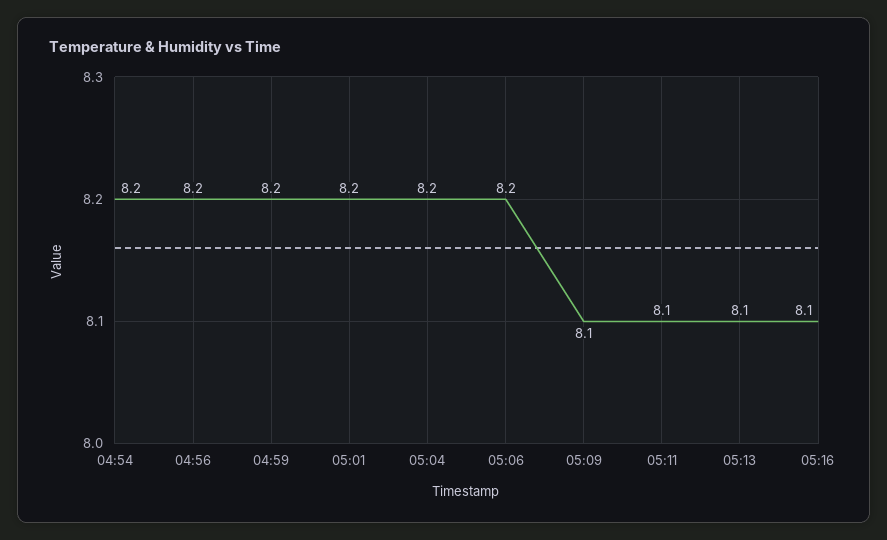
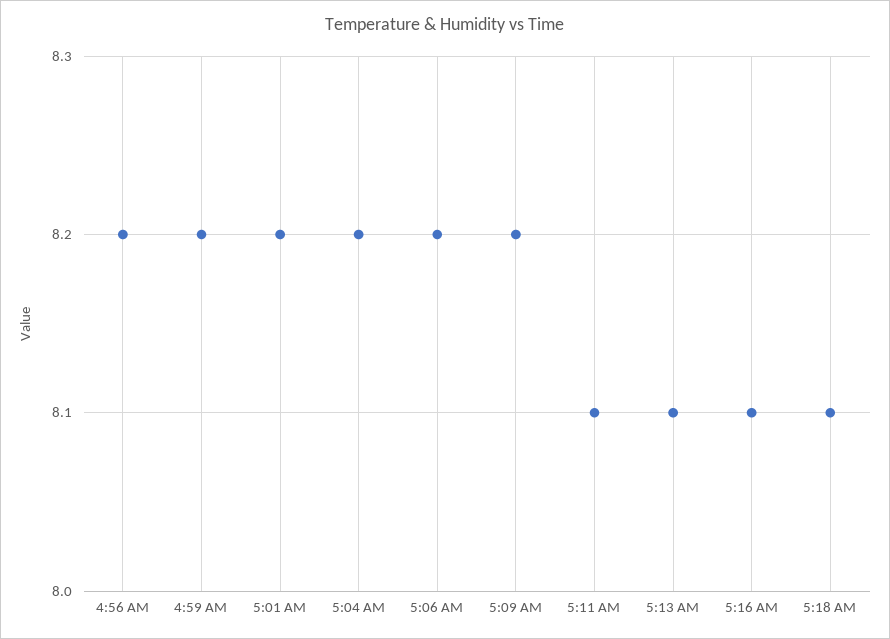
04:54: 8.2 -> none
05:09: 8.1 -> 8.2
5:18 AM: none -> 8.1

